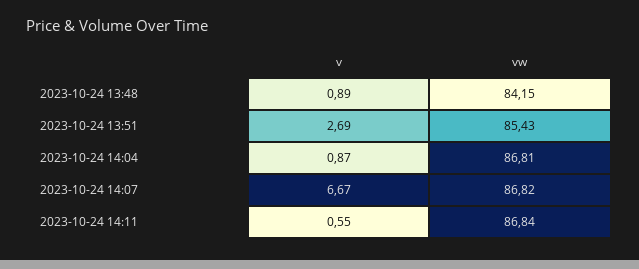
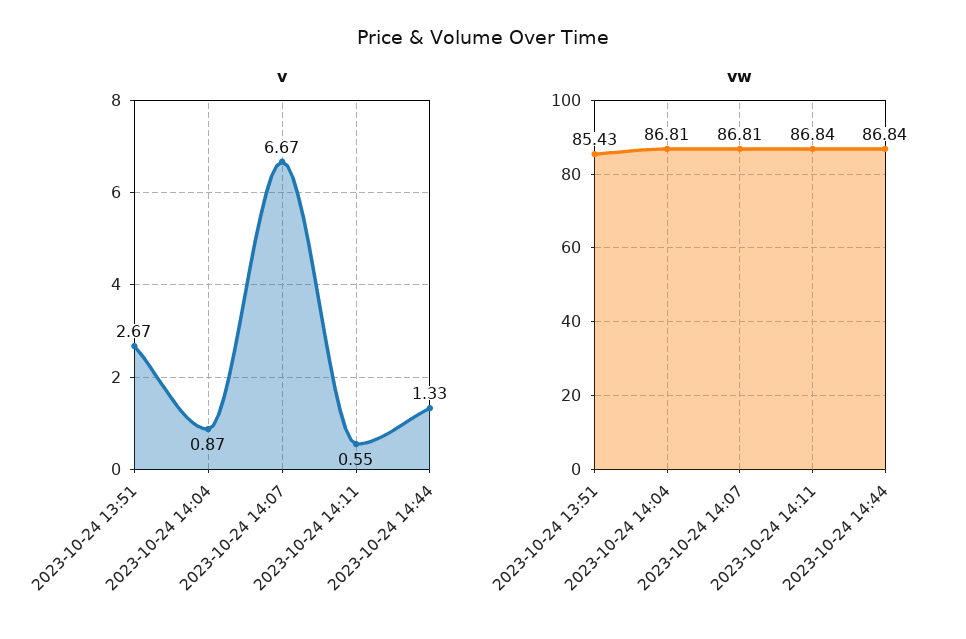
v, 2023-10-24 13:48: 0.89 -> none
vw, 2023-10-24 13:48: 84.15 -> none
v, 2023-10-24 13:51: 2.69 -> 2.67
vw, 2023-10-24 14:07: 86.82 -> 86.81
v, 2023-10-24 14:44: none -> 1.33
vw, 2023-10-24 14:44: none -> 86.84

